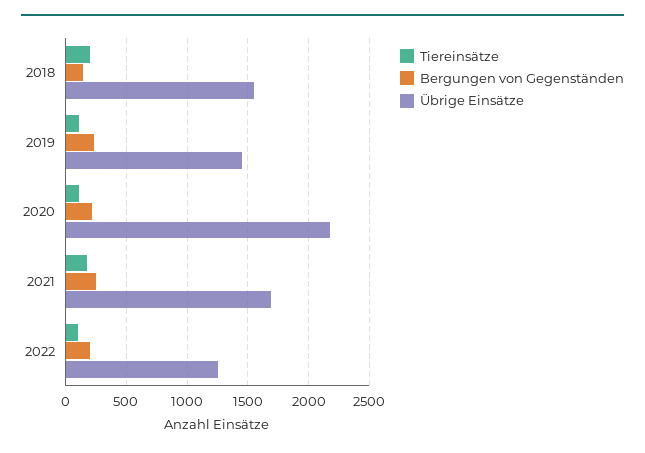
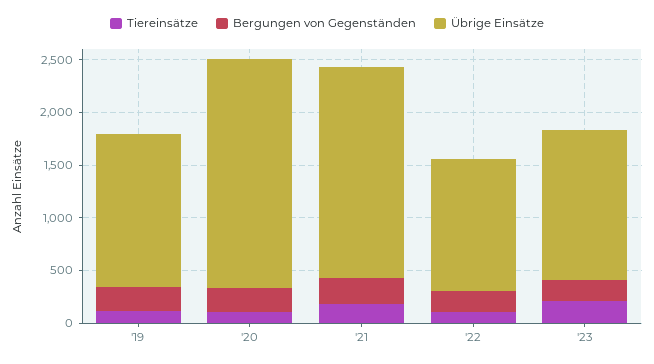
Tiereinsätze, 2018: 200 -> none
Bergungen von Gegenständen, 2018: 150 -> none
Übrige Einsätze, 2018: 1550 -> none
Übrige Einsätze, 2021: 1700 -> 2000
Tiereinsätze, '23: none -> 200
Bergungen von Gegenständen, '23: none -> 200
Übrige Einsätze, '23: none -> 1400

